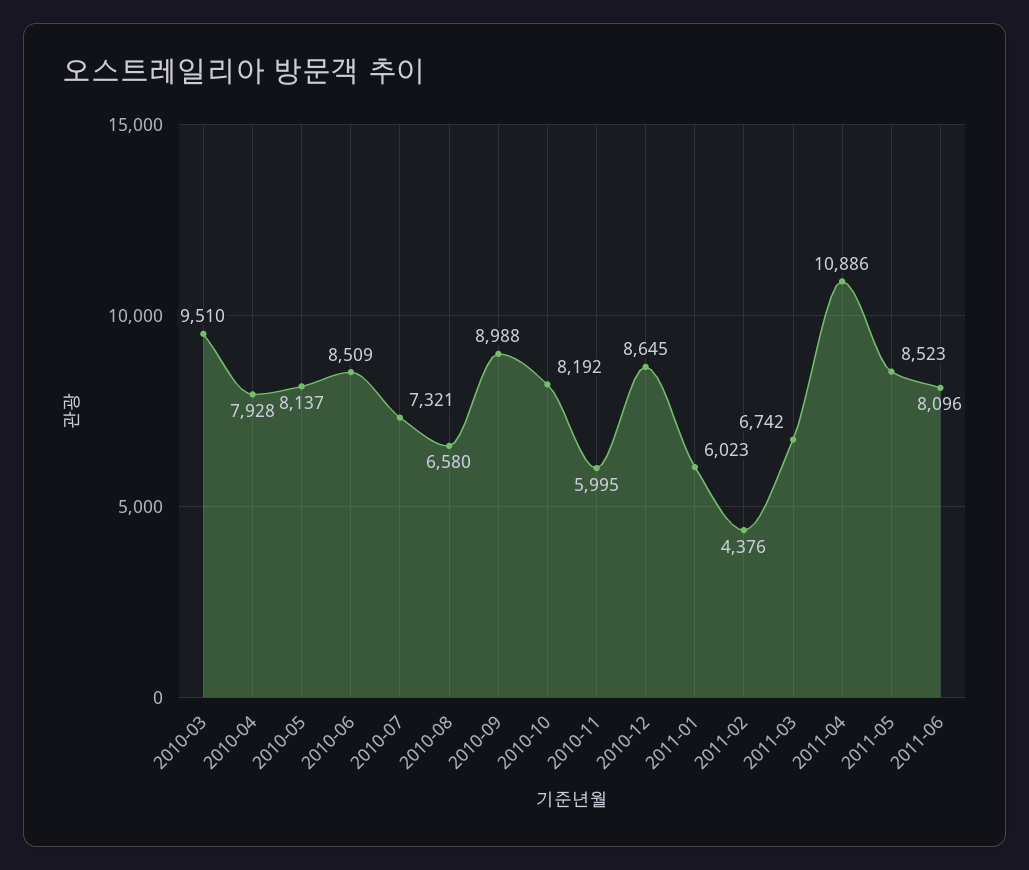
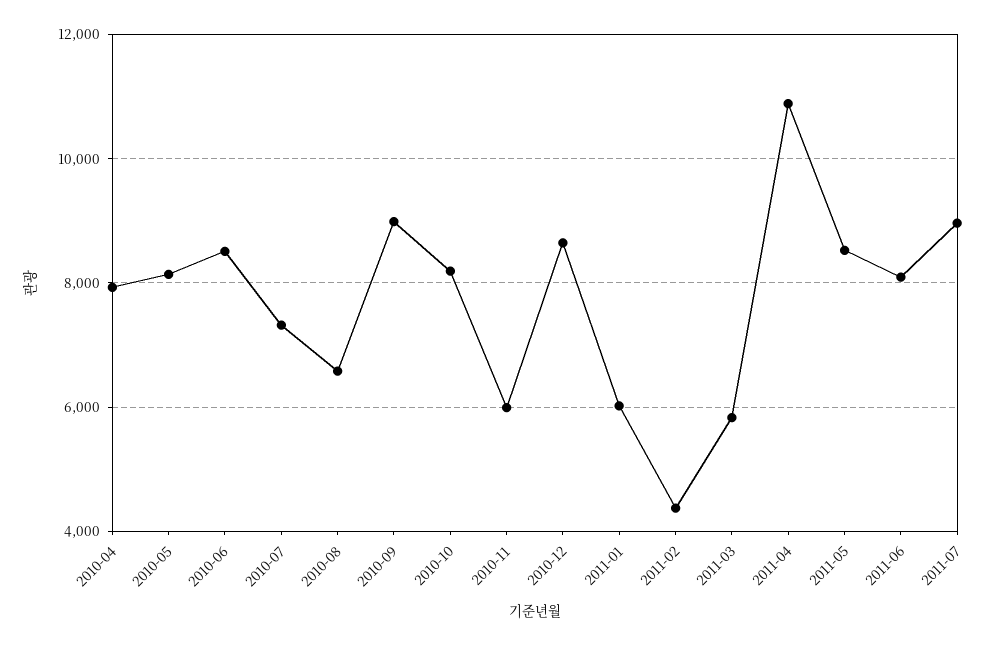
2010-03: 9510 -> none
2011-03: 6742 -> 5800
2011-07: none -> 9000

